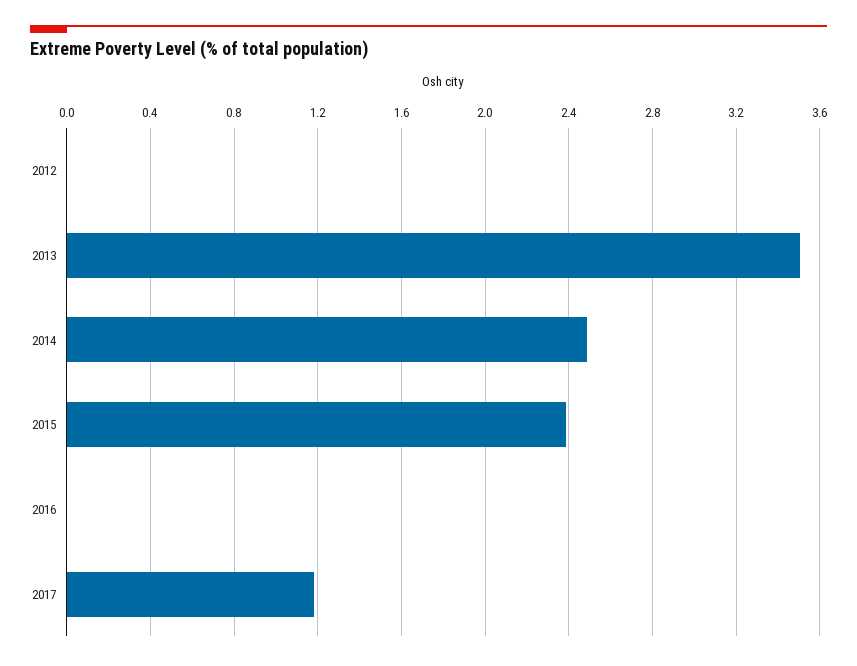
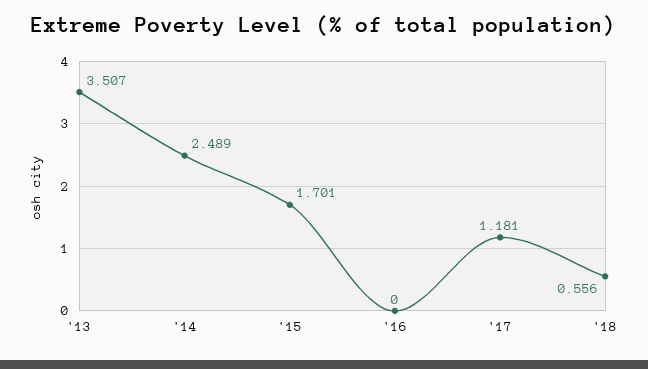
2012: 0 -> none
2015: 2.4 -> 1.701
'18: none -> 0.556

